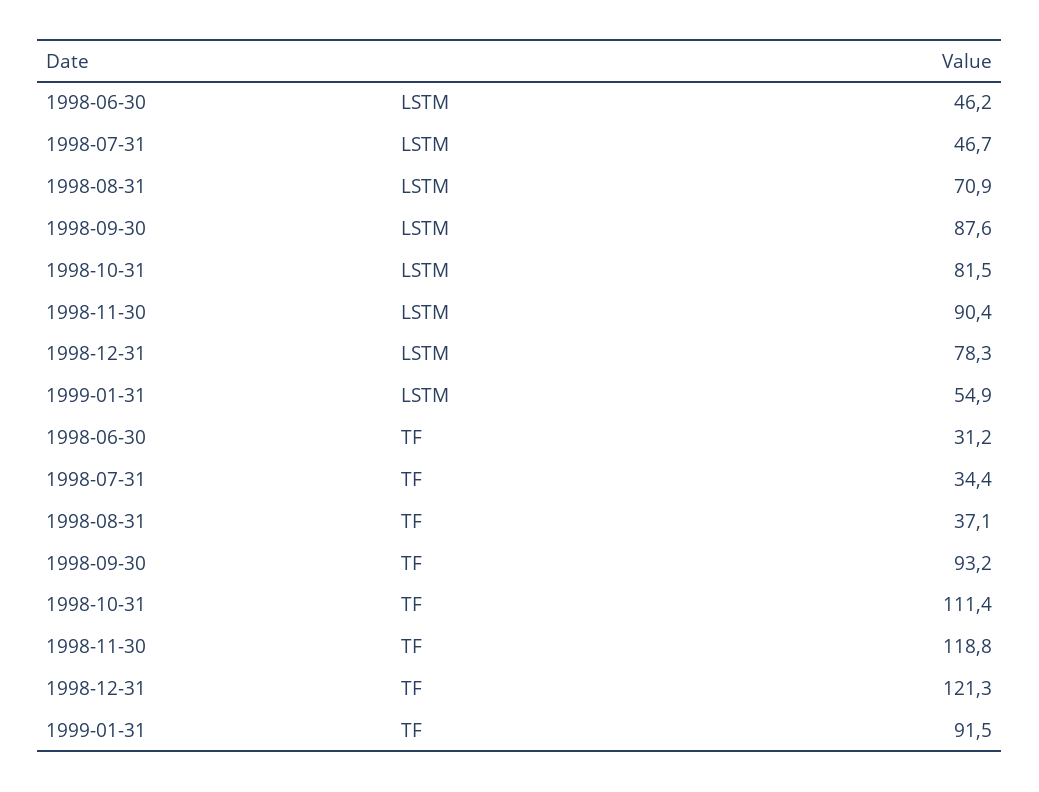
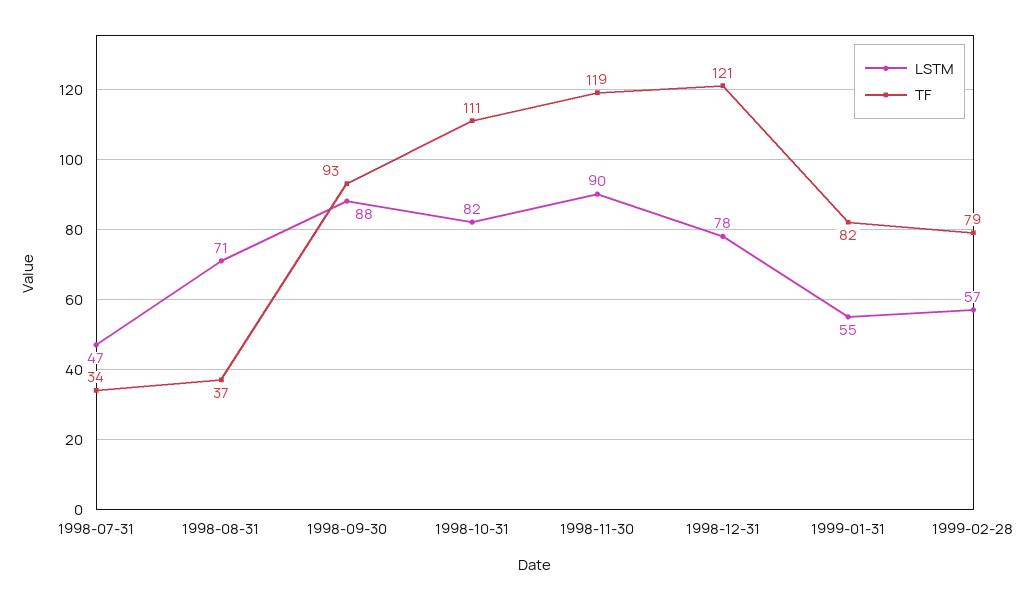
LSTM, 1998-06-30: 46.2 -> none
TF, 1998-06-30: 31.2 -> none
TF, 1999-01-31: 91.5 -> 82
LSTM, 1999-02-28: none -> 57
TF, 1999-02-28: none -> 79

